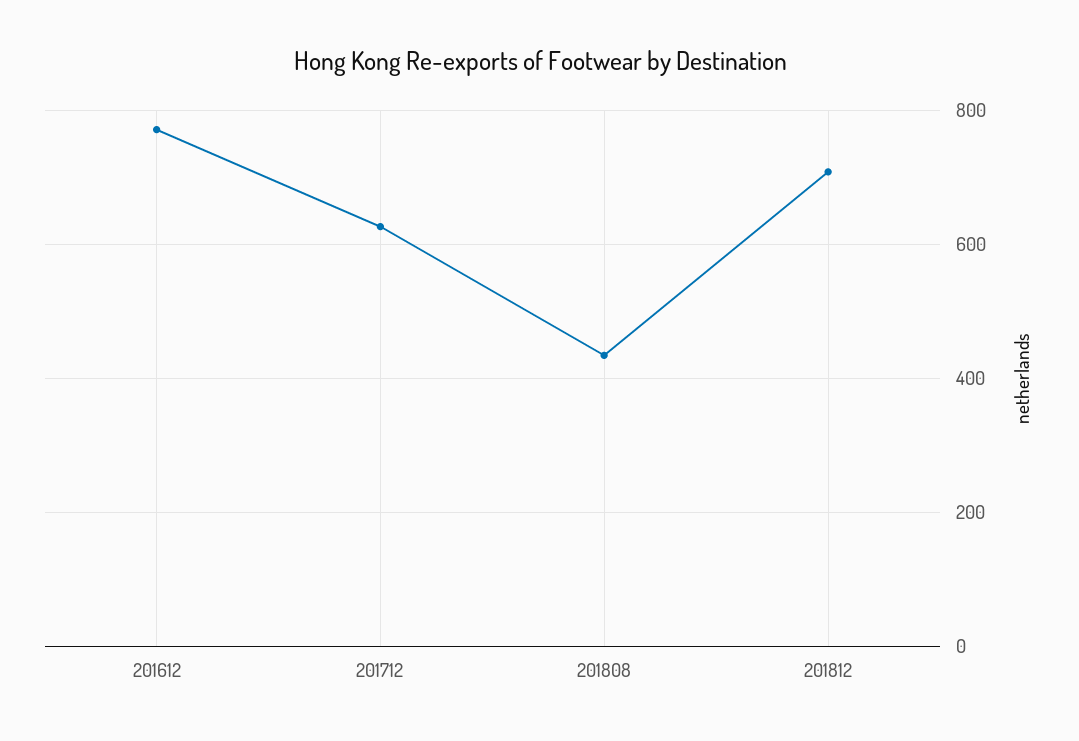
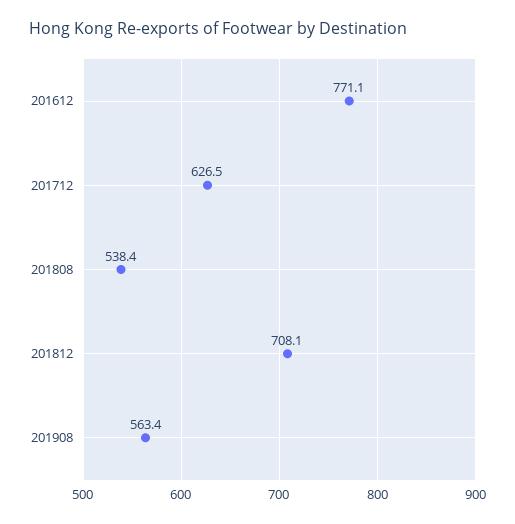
201808: 440 -> 538.4
201908: none -> 563.4

